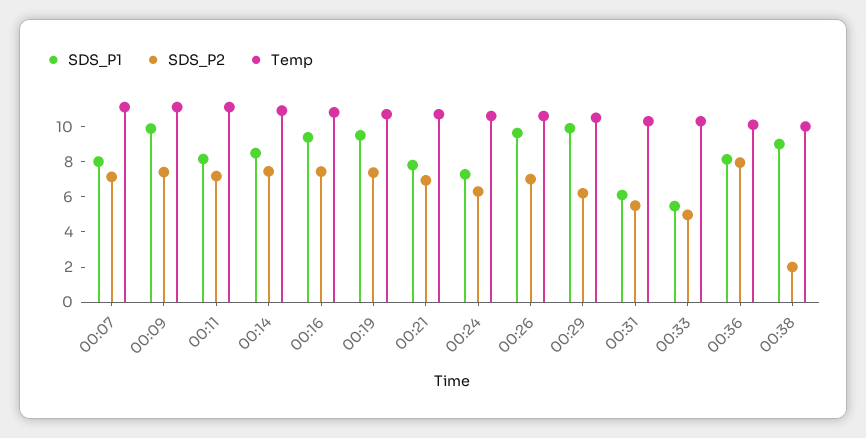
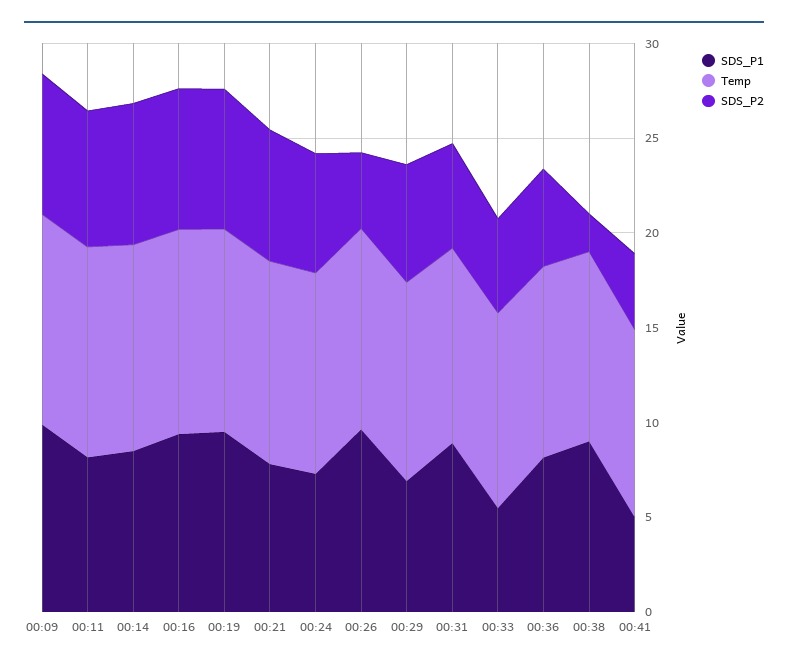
SDS_P1, 00:07: 8 -> none
SDS_P2, 00:07: 7 -> none
Temp, 00:07: 11 -> none
SDS_P2, 00:26: 7 -> 4
SDS_P1, 00:29: 10 -> 7
SDS_P1, 00:31: 6 -> 9
SDS_P2, 00:36: 8 -> 5
SDS_P1, 00:41: none -> 5
Temp, 00:41: none -> 10
SDS_P2, 00:41: none -> 4

